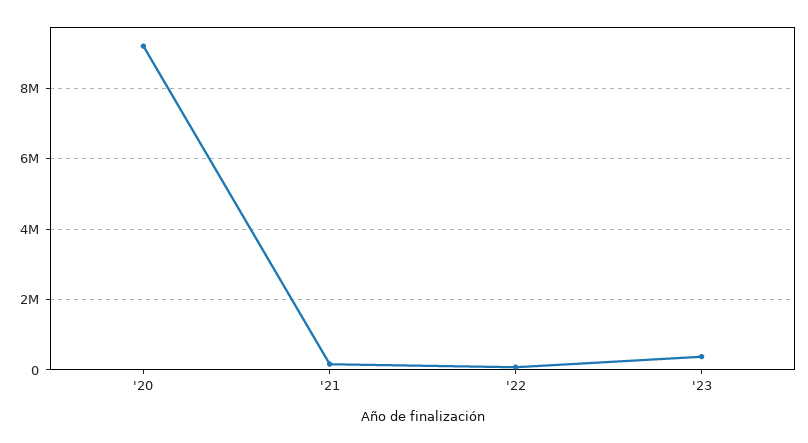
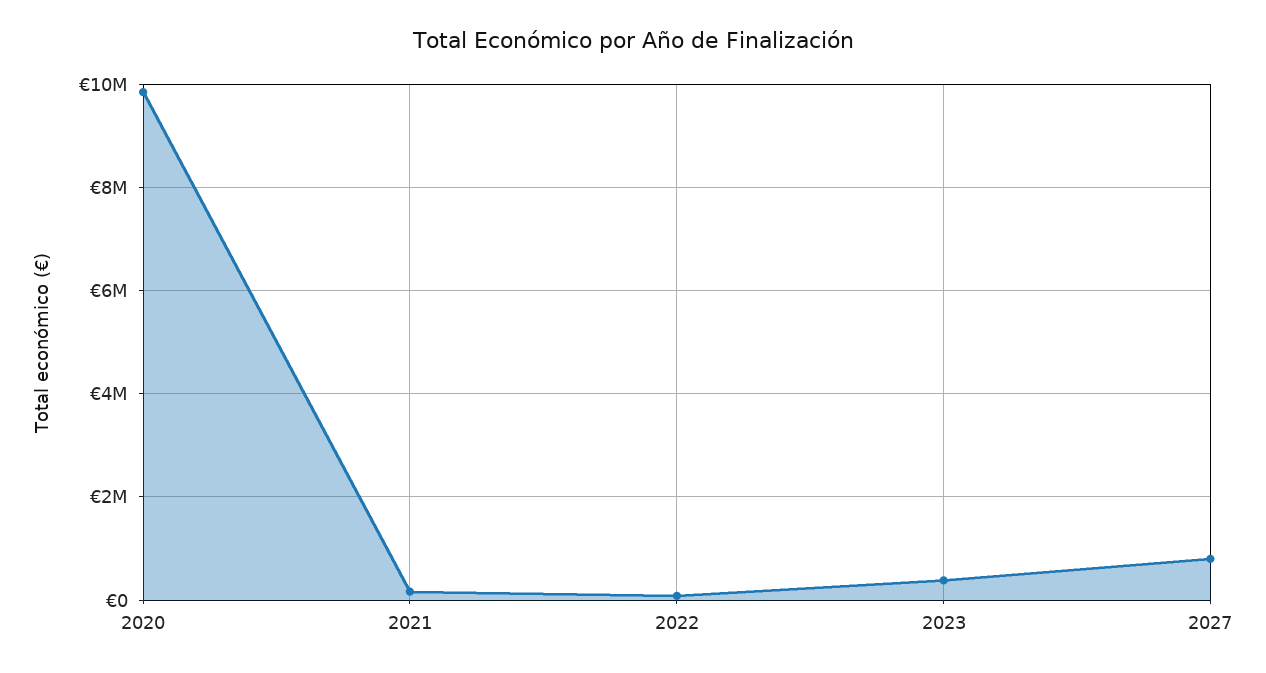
'20: 9200000 -> 9800000
2027: none -> 800000

